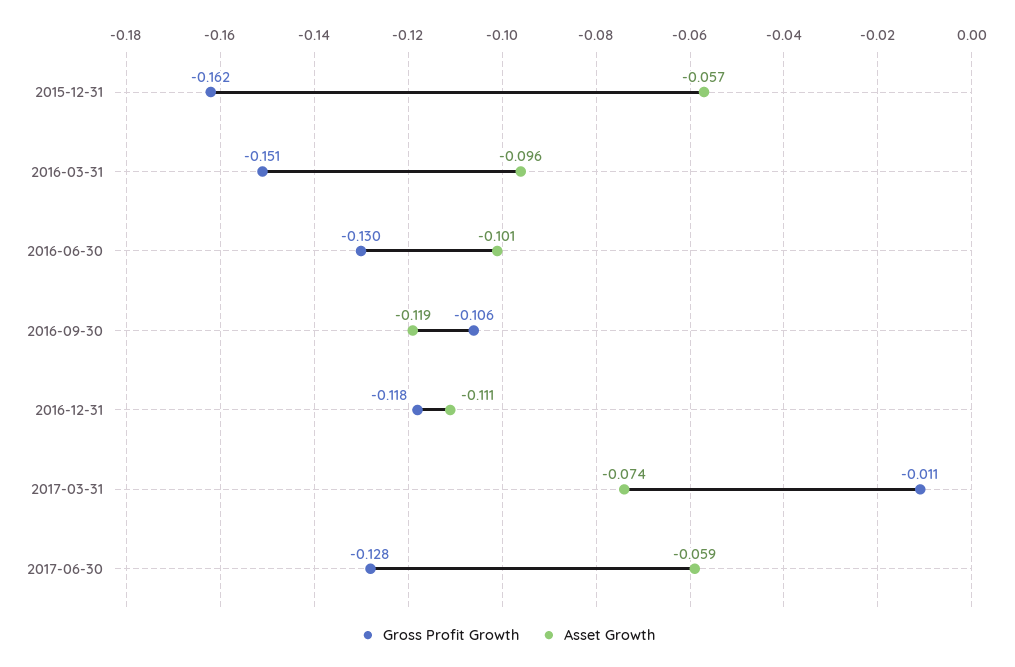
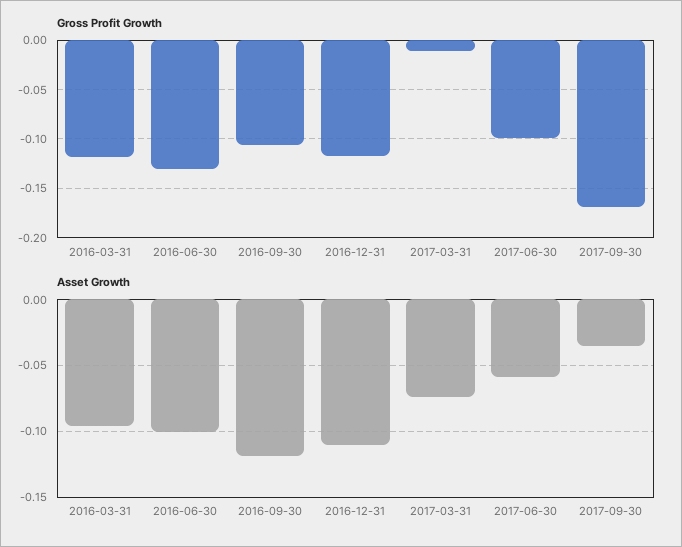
Gross Profit Growth, 2015-12-31: -0.162 -> none
Asset Growth, 2015-12-31: -0.057 -> none
Gross Profit Growth, 2016-03-31: -0.151 -> -0.12
Gross Profit Growth, 2017-06-30: -0.128 -> -0.1
Gross Profit Growth, 2017-09-30: none -> -0.17
Asset Growth, 2017-09-30: none -> -0.035

